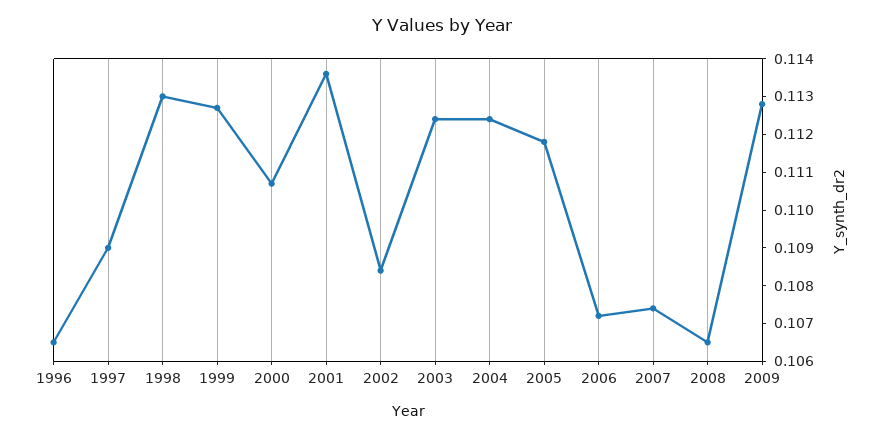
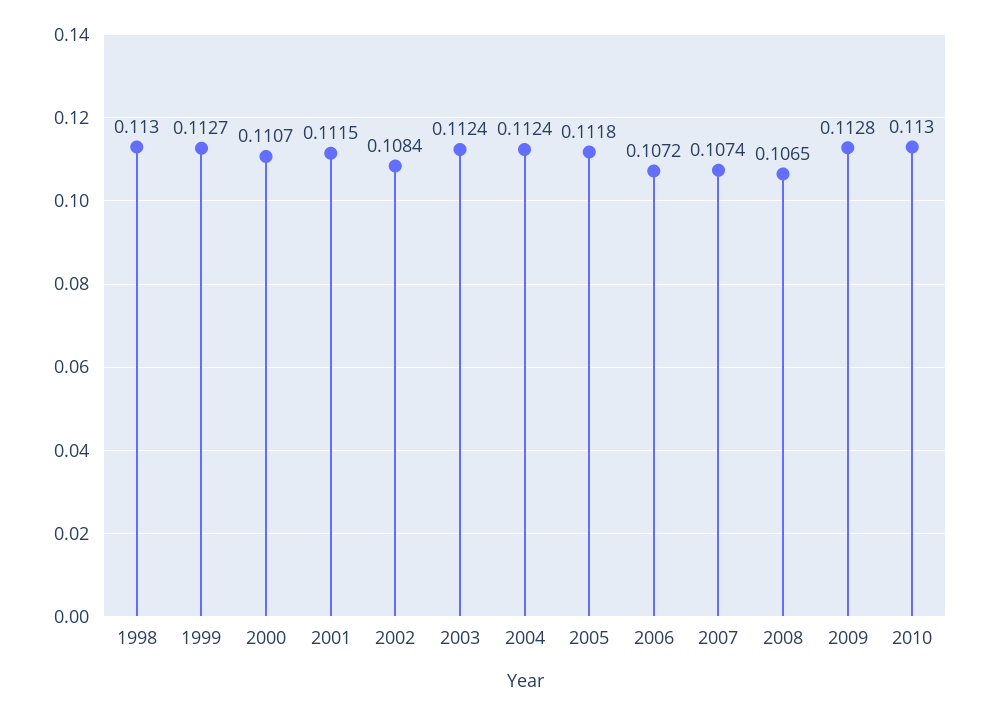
1996: 0.1065 -> none
1997: 0.109 -> none
2001: 0.1135 -> 0.1115
2010: none -> 0.113

